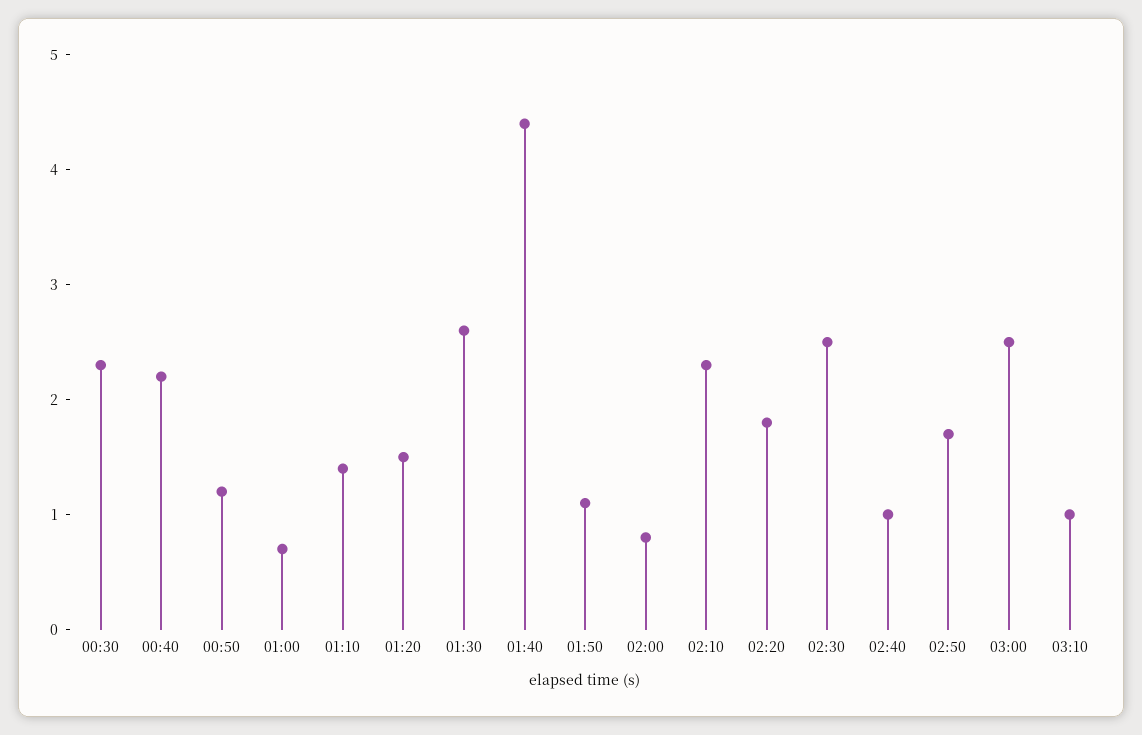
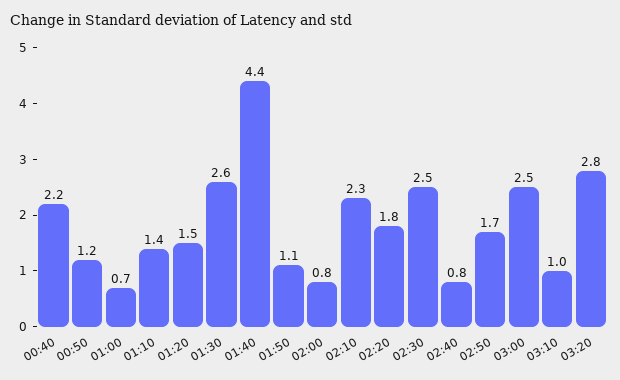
00:30: 2.3 -> none
02:40: 1 -> 0.8
03:20: none -> 2.8

